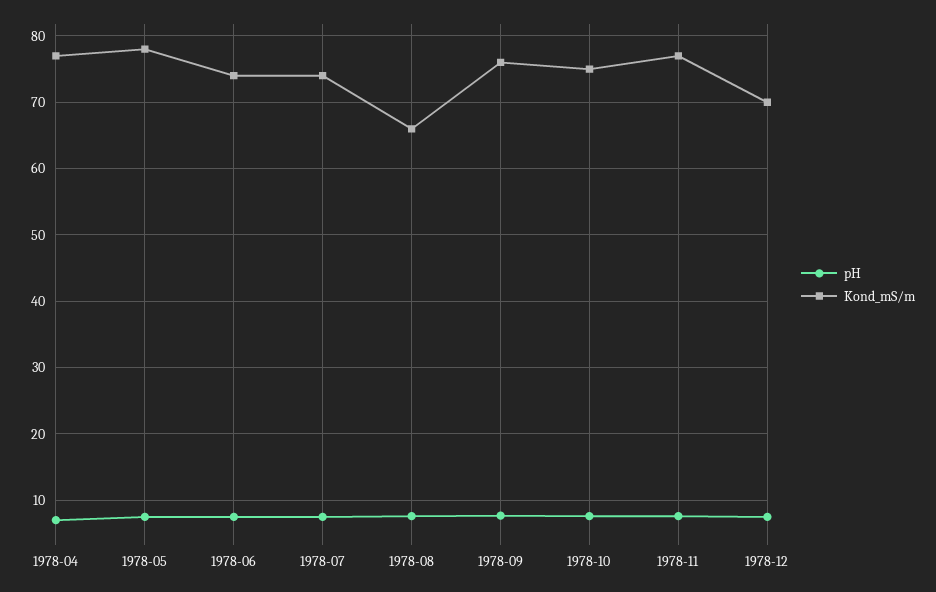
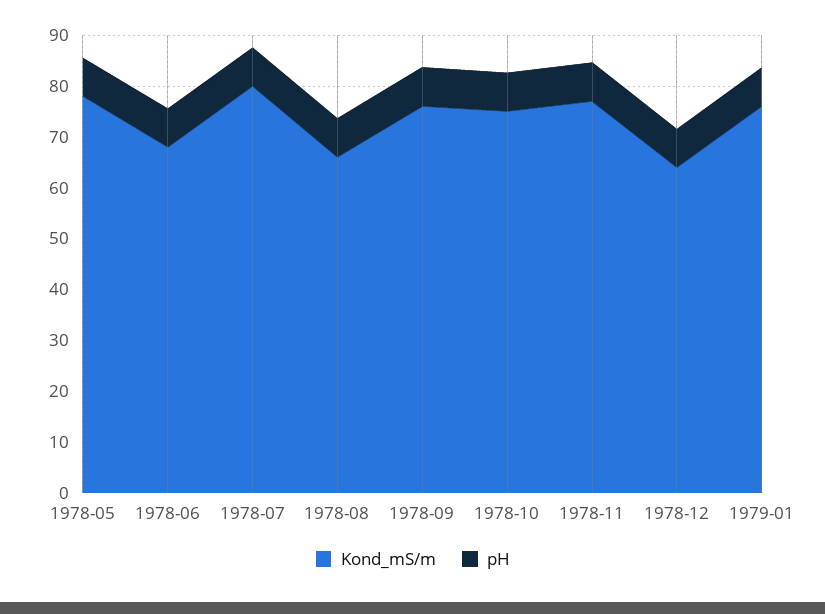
pH, 1978-04: 7 -> none
Kond_mS/m, 1978-04: 77 -> none
Kond_mS/m, 1978-06: 74 -> 68
Kond_mS/m, 1978-07: 74 -> 80
Kond_mS/m, 1978-12: 70 -> 64
Kond_mS/m, 1979-01: none -> 76
pH, 1979-01: none -> 8

